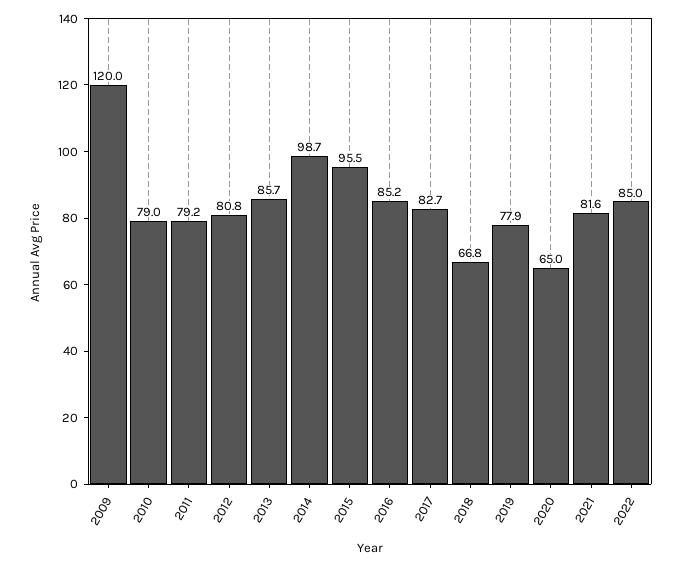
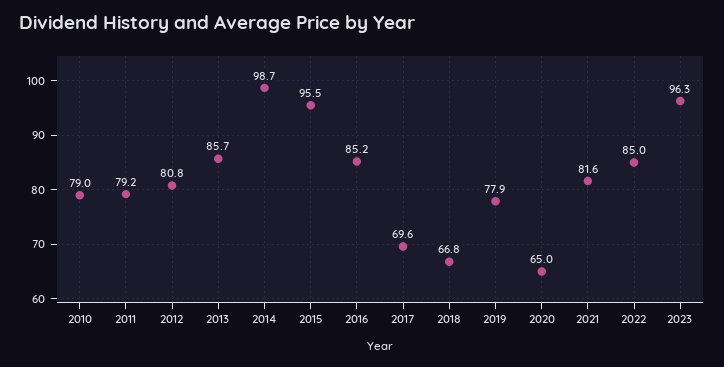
2009: 120 -> none
2017: 82.7 -> 69.6
2023: none -> 96.3

